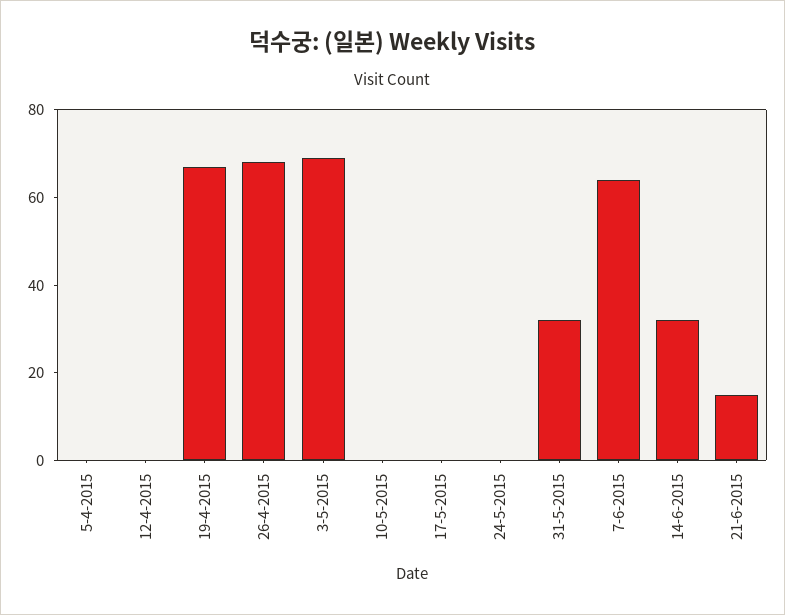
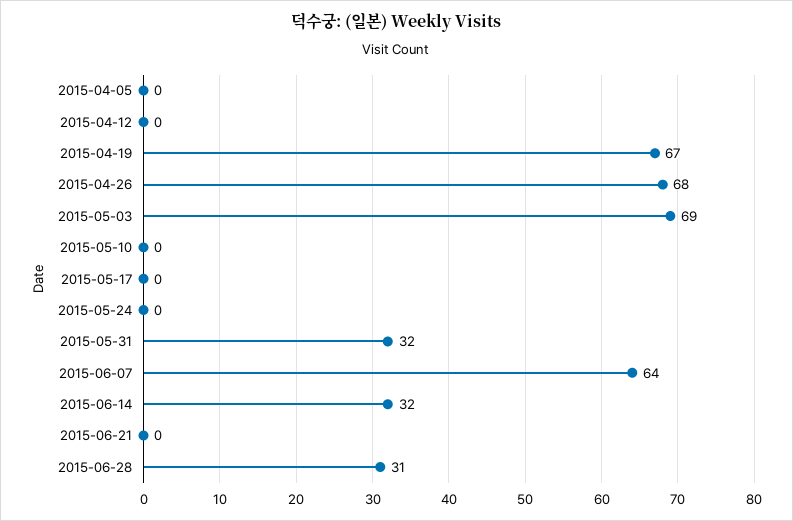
21-6-2015: 15 -> 0
2015-06-28: none -> 31

